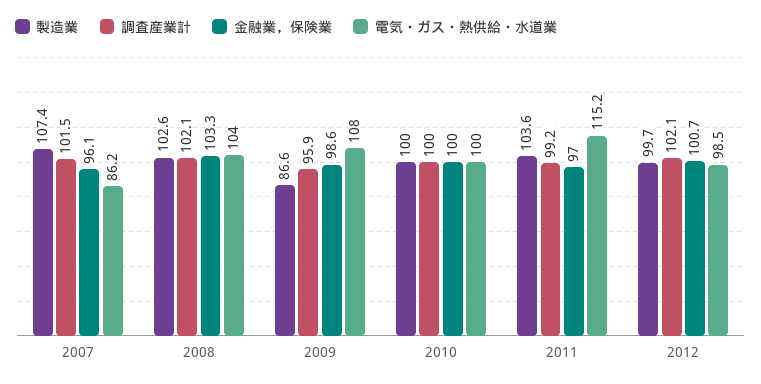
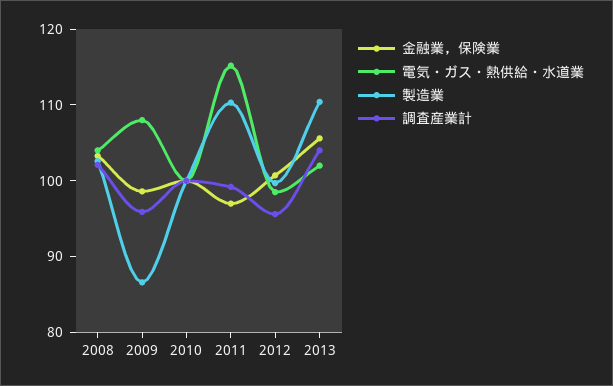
製造業, 2007: 107.4 -> none
調査産業計, 2007: 101.5 -> none
金融業，保険業, 2007: 96.1 -> none
電気・ガス・熱供給・水道業, 2007: 86.2 -> none
製造業, 2011: 103.6 -> 110
調査産業計, 2012: 102.1 -> 96
金融業，保険業, 2013: none -> 106
電気・ガス・熱供給・水道業, 2013: none -> 102
製造業, 2013: none -> 110
調査産業計, 2013: none -> 104

